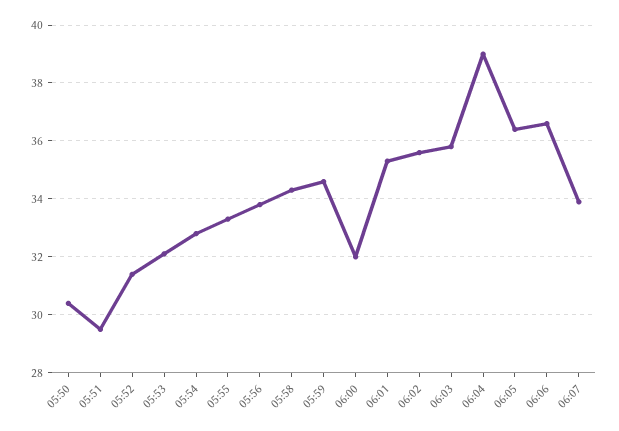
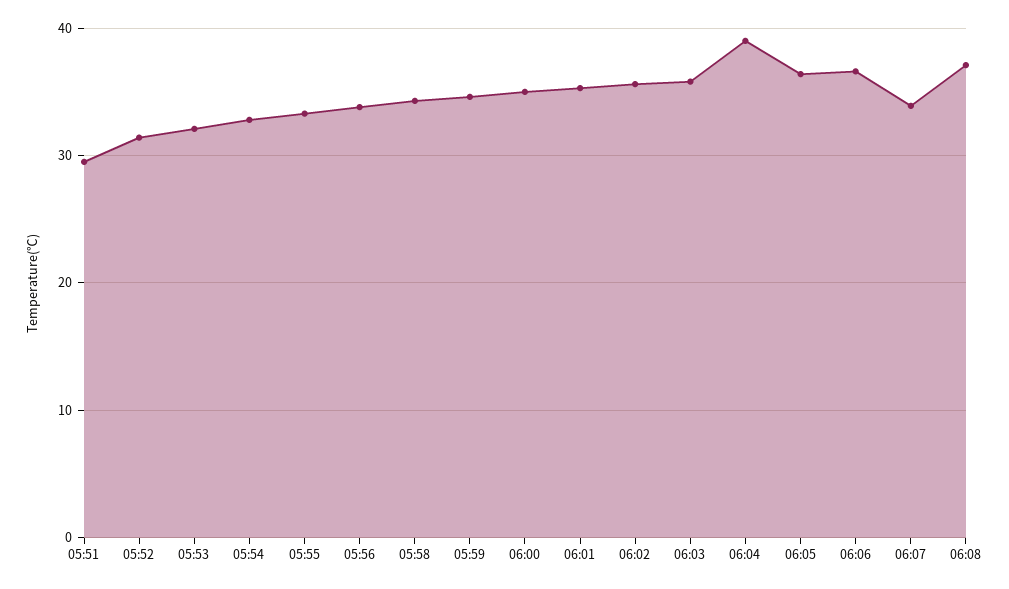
05:50: 30.5 -> none
06:00: 32 -> 35
06:08: none -> 37

